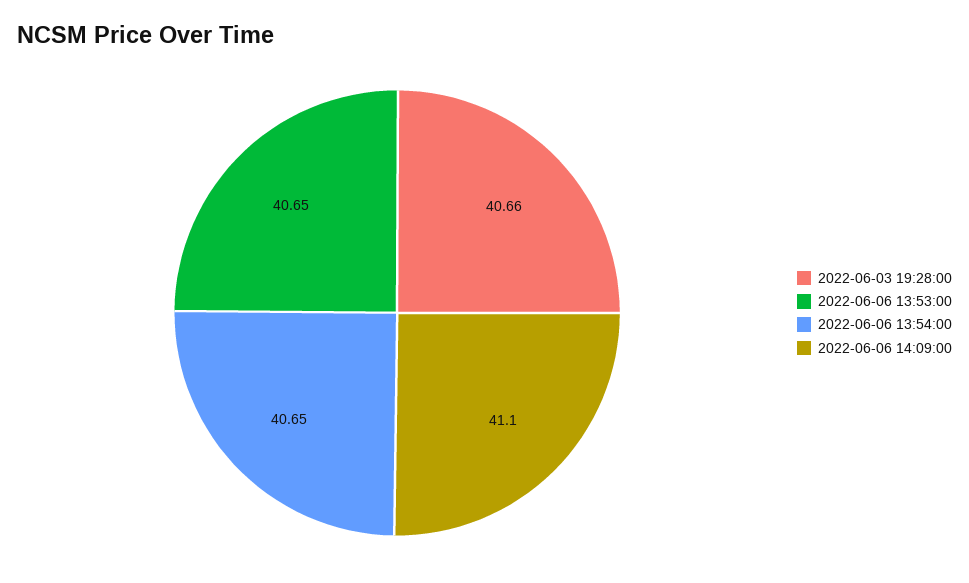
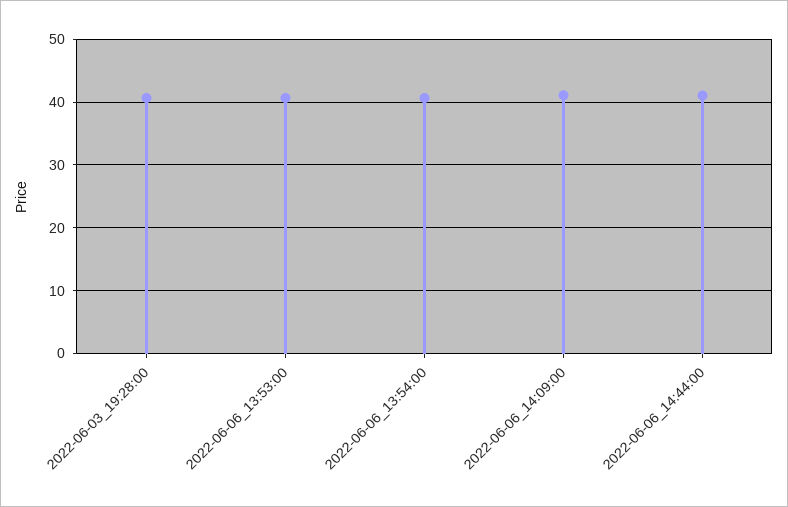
2022-06-06_14:44:00: none -> 41

